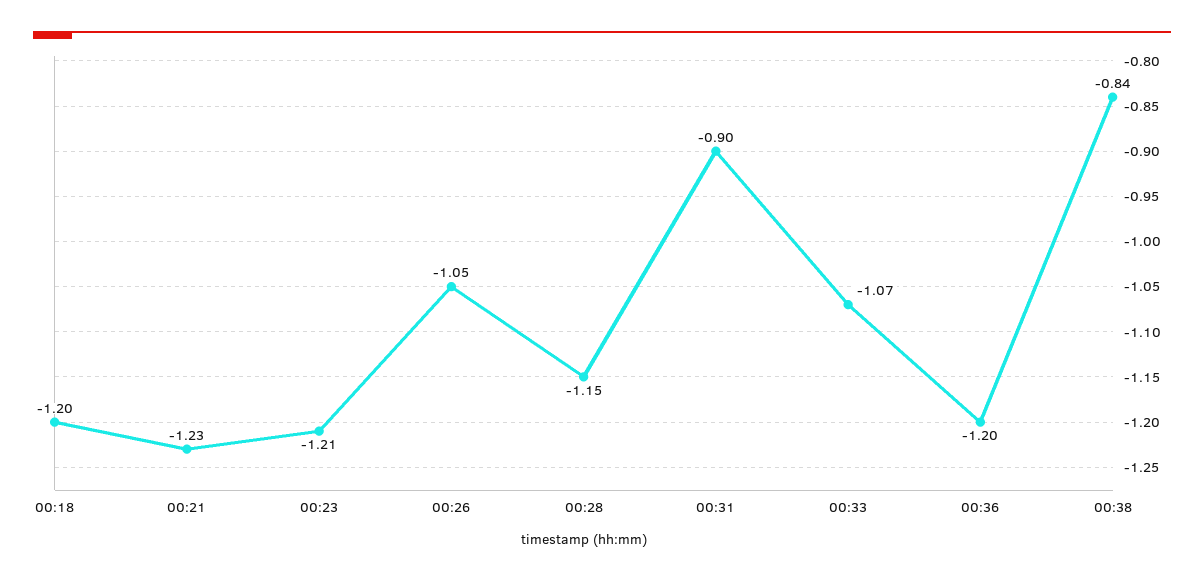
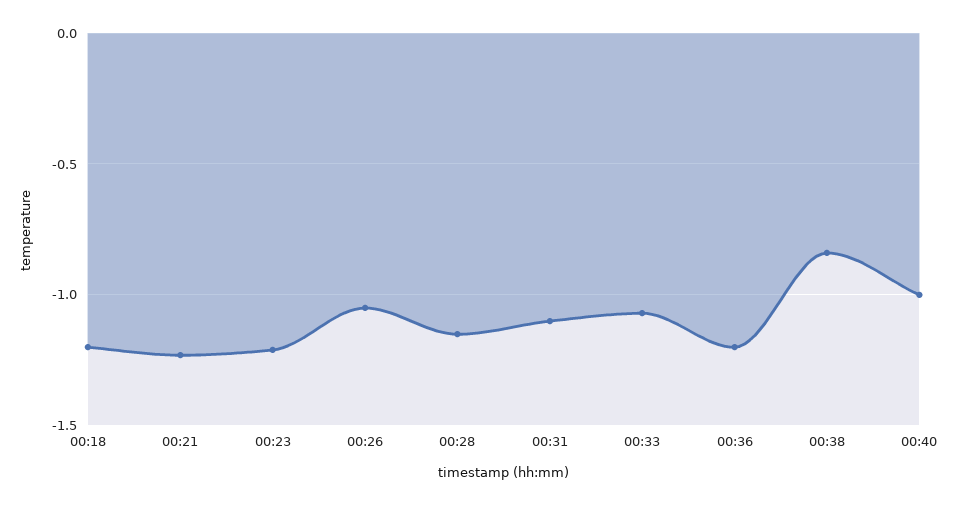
00:31: -0.9 -> -1.1
00:40: none -> -1

